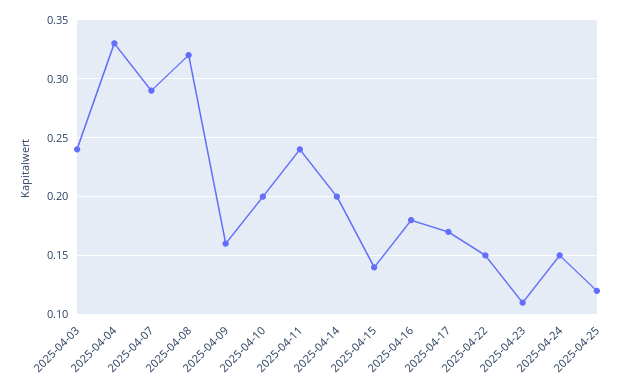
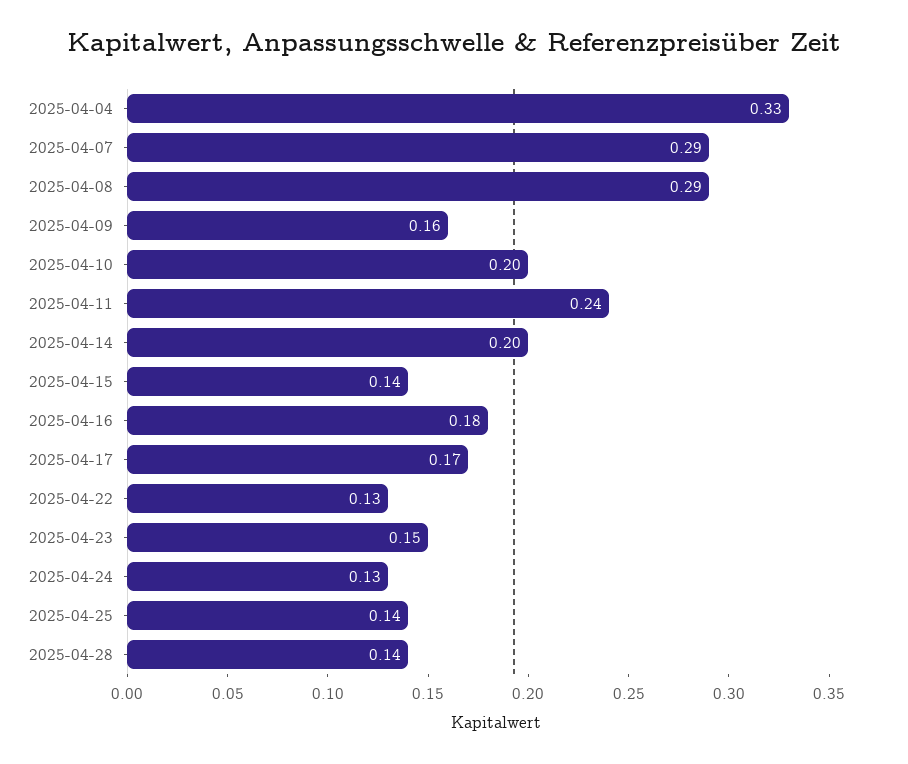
2025-04-03: 0.24 -> none
2025-04-08: 0.32 -> 0.29
2025-04-22: 0.15 -> 0.13
2025-04-23: 0.11 -> 0.15
2025-04-24: 0.15 -> 0.13
2025-04-25: 0.12 -> 0.14
2025-04-28: none -> 0.14

